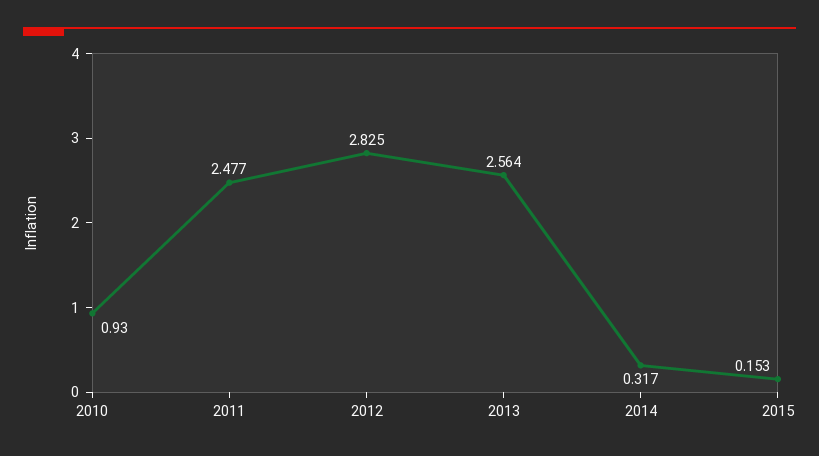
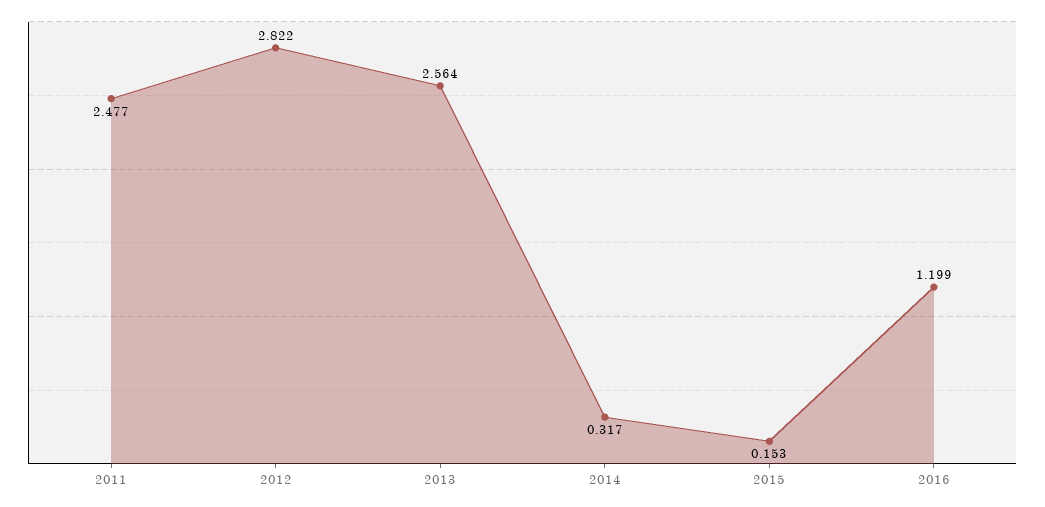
2010: 0.93 -> none
2012: 2.825 -> 2.822
2016: none -> 1.199

